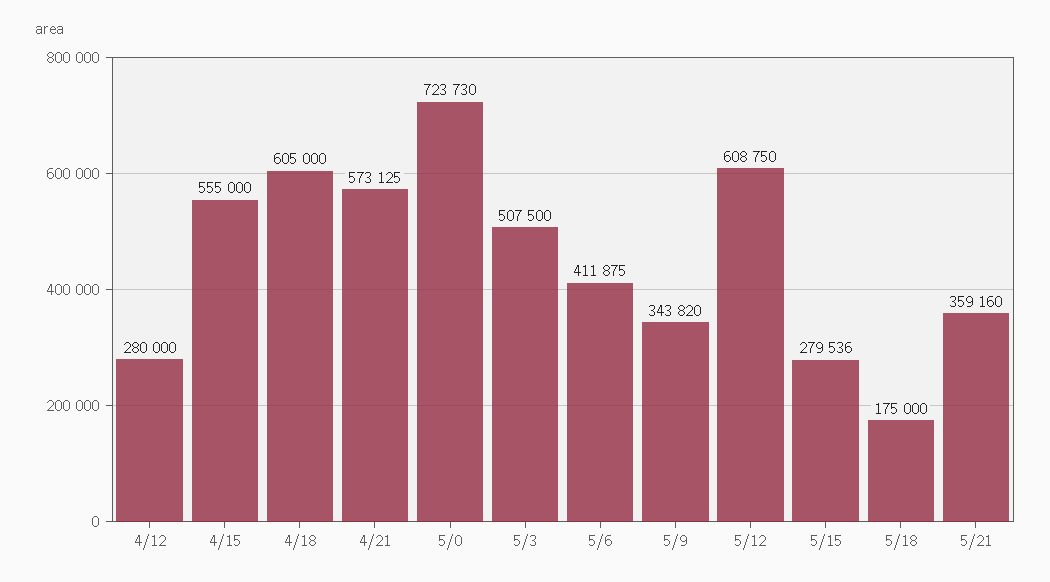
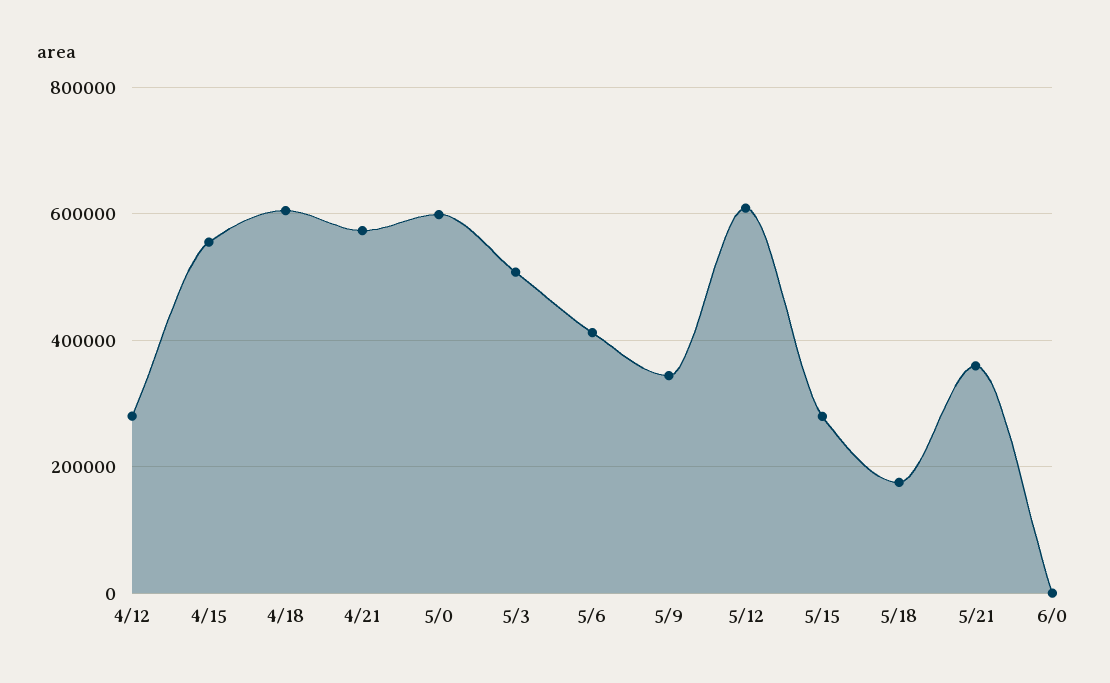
5/0: 723730 -> 600000
6/0: none -> 0

